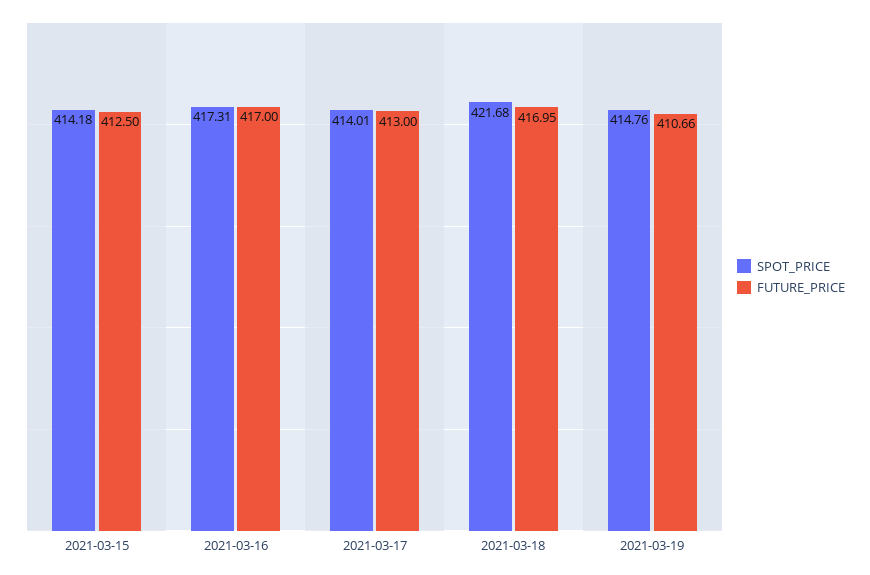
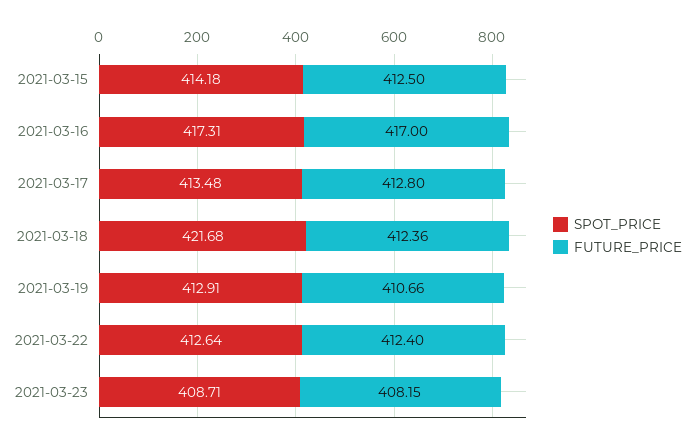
SPOT_PRICE, 2021-03-17: 414.01 -> 413.48
FUTURE_PRICE, 2021-03-17: 413 -> 412.8
FUTURE_PRICE, 2021-03-18: 416.95 -> 412.36
SPOT_PRICE, 2021-03-19: 414.76 -> 412.91
SPOT_PRICE, 2021-03-22: none -> 412.64
FUTURE_PRICE, 2021-03-22: none -> 412.4
SPOT_PRICE, 2021-03-23: none -> 408.71
FUTURE_PRICE, 2021-03-23: none -> 408.15

